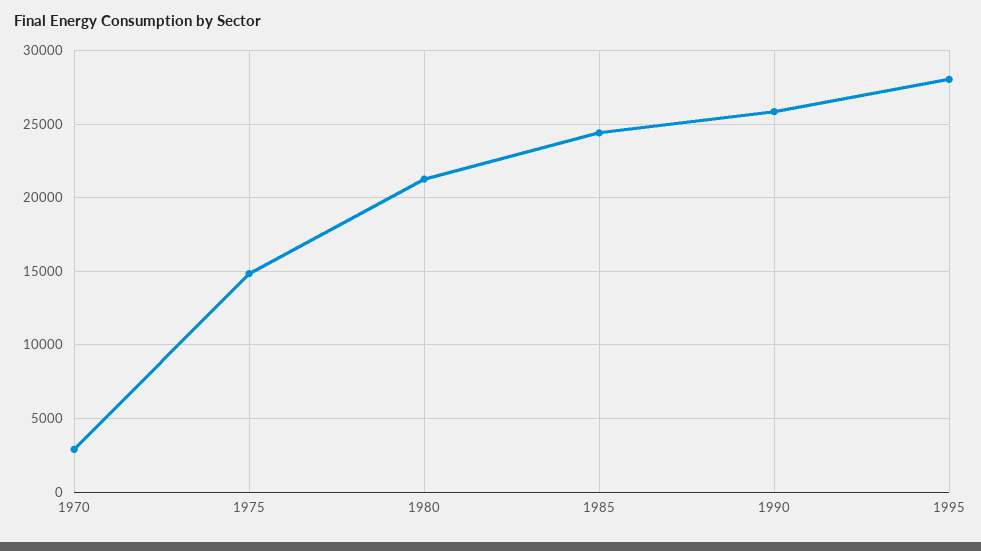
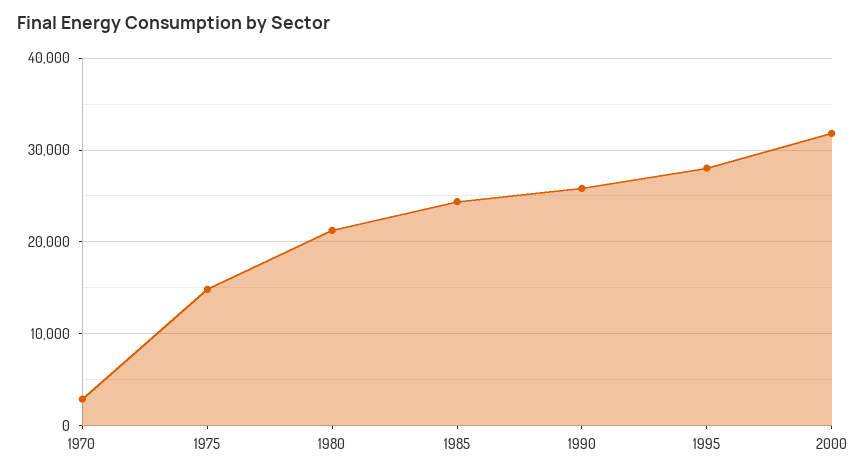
2000: none -> 32000

